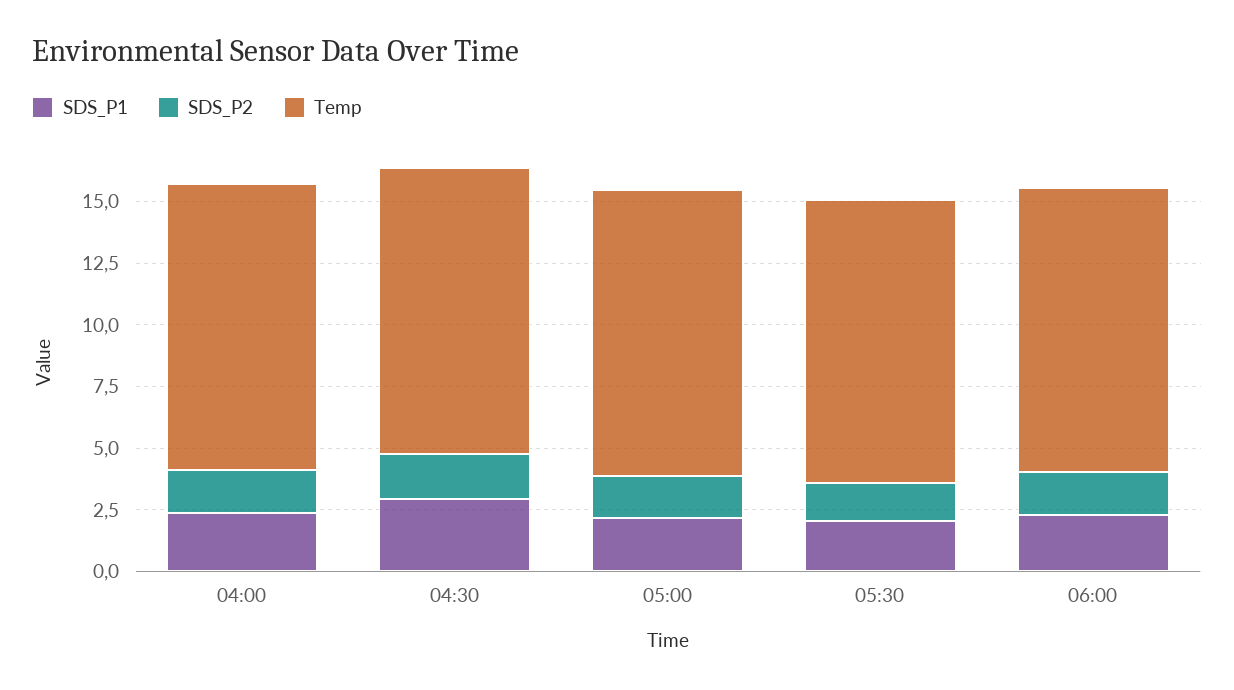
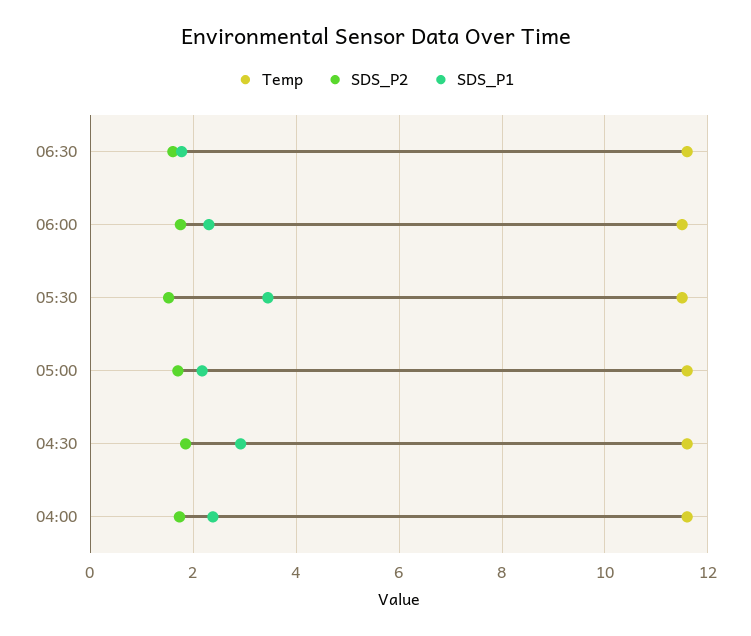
SDS_P1, 05:30: 2 -> 3.4
Temp, 06:30: none -> 11.6
SDS_P2, 06:30: none -> 1.6
SDS_P1, 06:30: none -> 1.8

